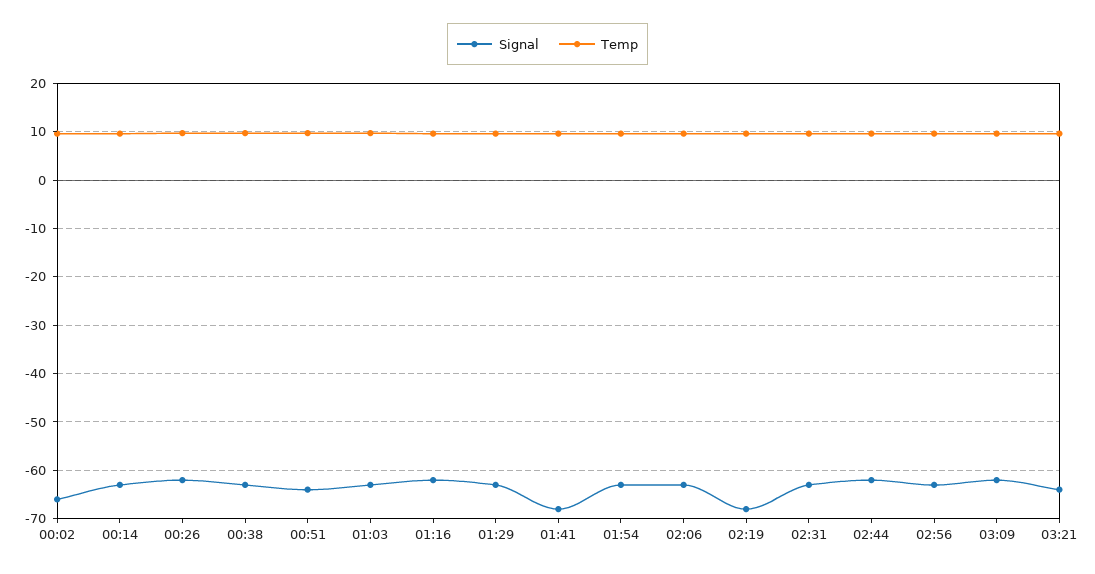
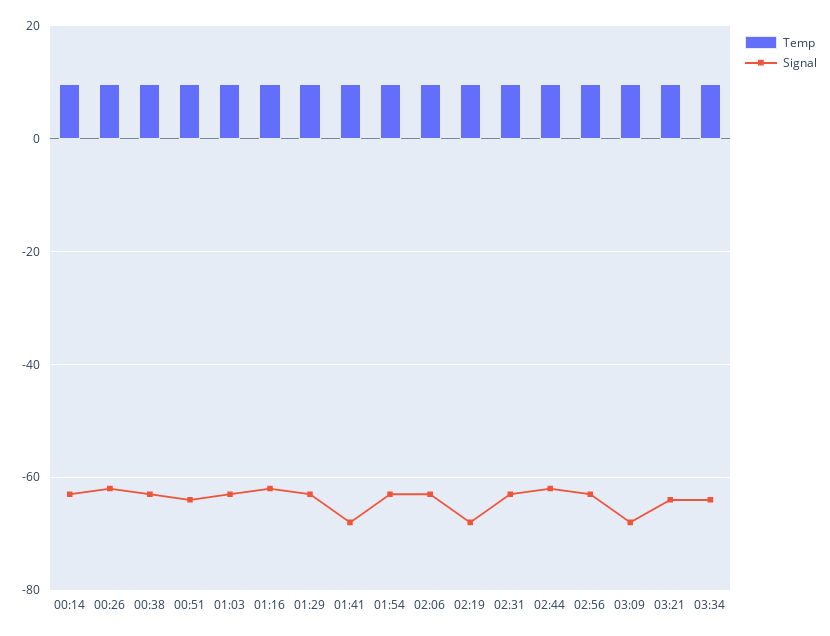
Signal, 00:02: -66 -> none
Temp, 00:02: 10 -> none
Signal, 03:09: -62 -> -68
Temp, 03:34: none -> 10
Signal, 03:34: none -> -64

